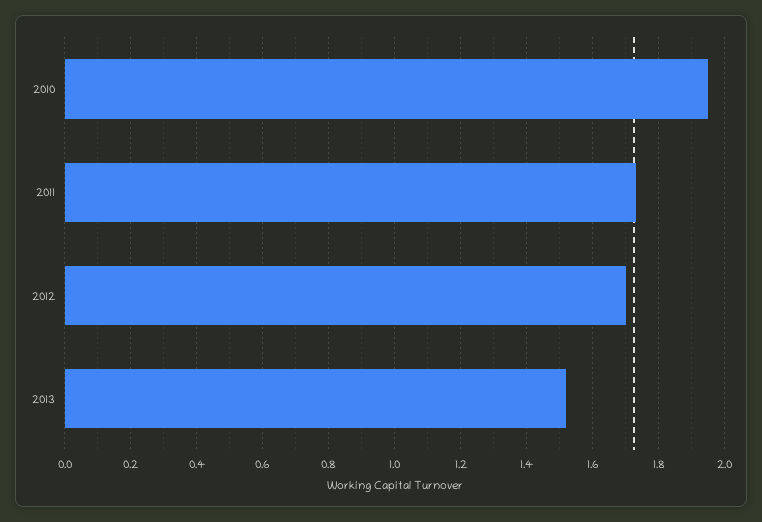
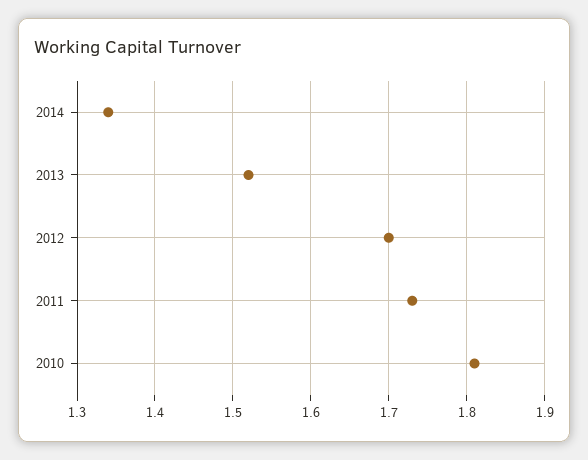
2010: 1.95 -> 1.81
2014: none -> 1.34

